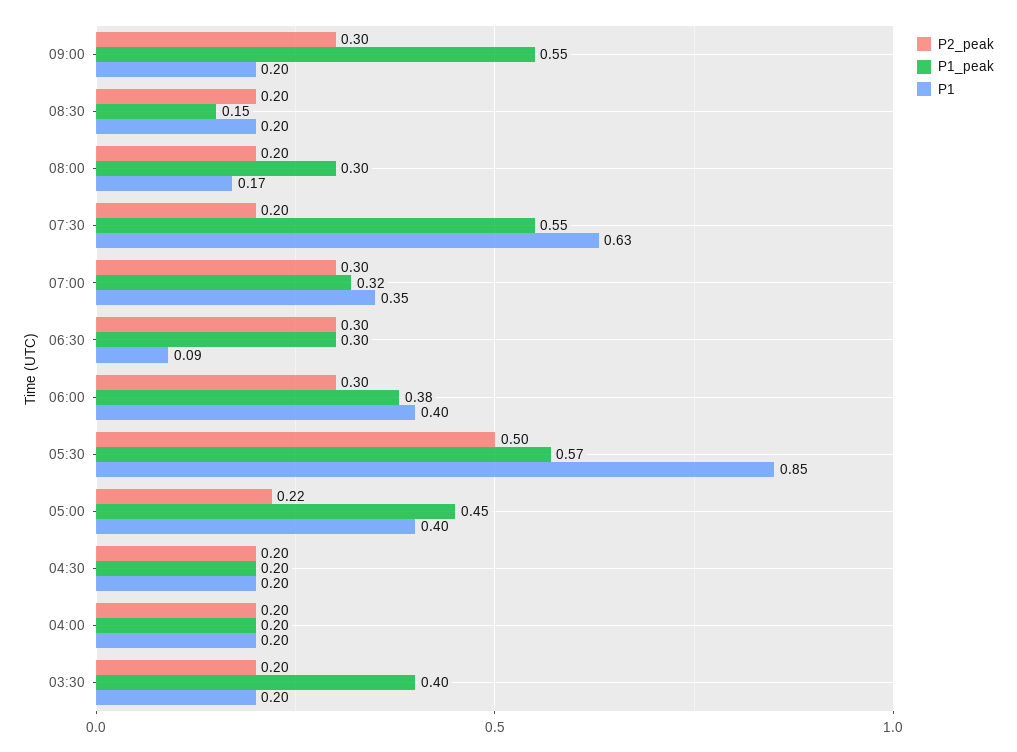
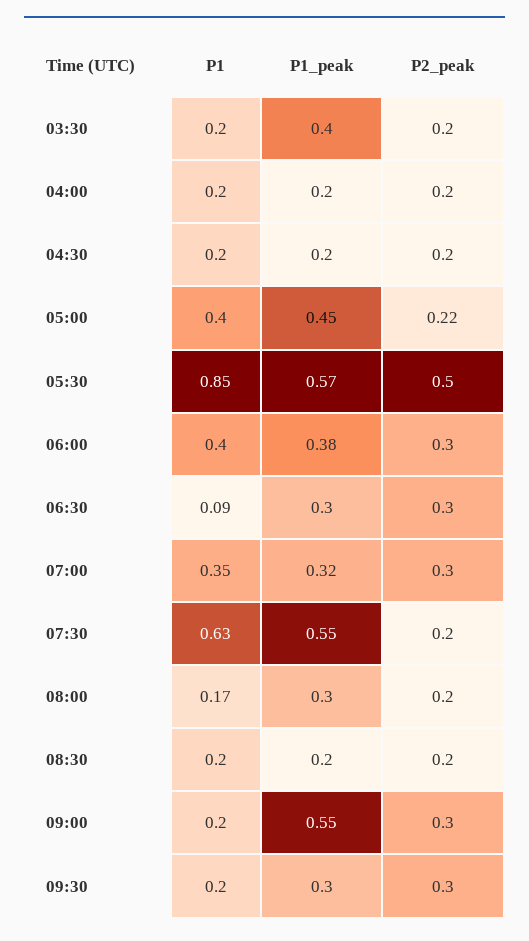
P1_peak, 08:30: 0.15 -> 0.2
P1, 09:30: none -> 0.2
P1_peak, 09:30: none -> 0.3
P2_peak, 09:30: none -> 0.3

